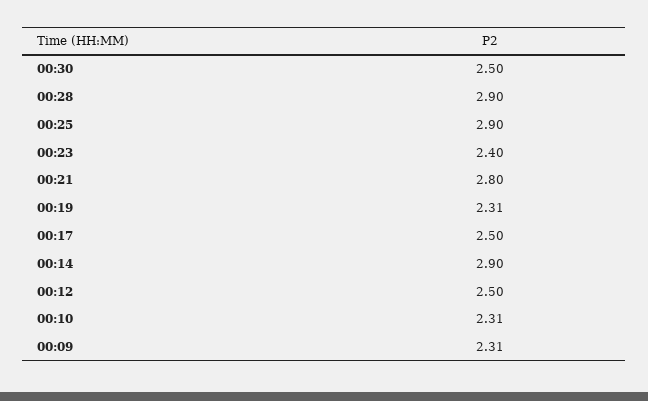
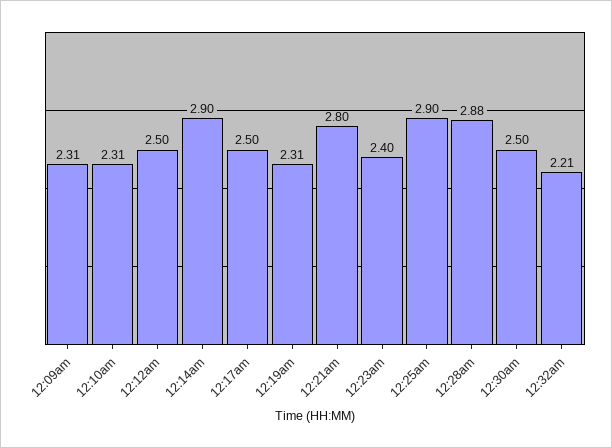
00:28: 2.9 -> 2.88
12:32am: none -> 2.21

